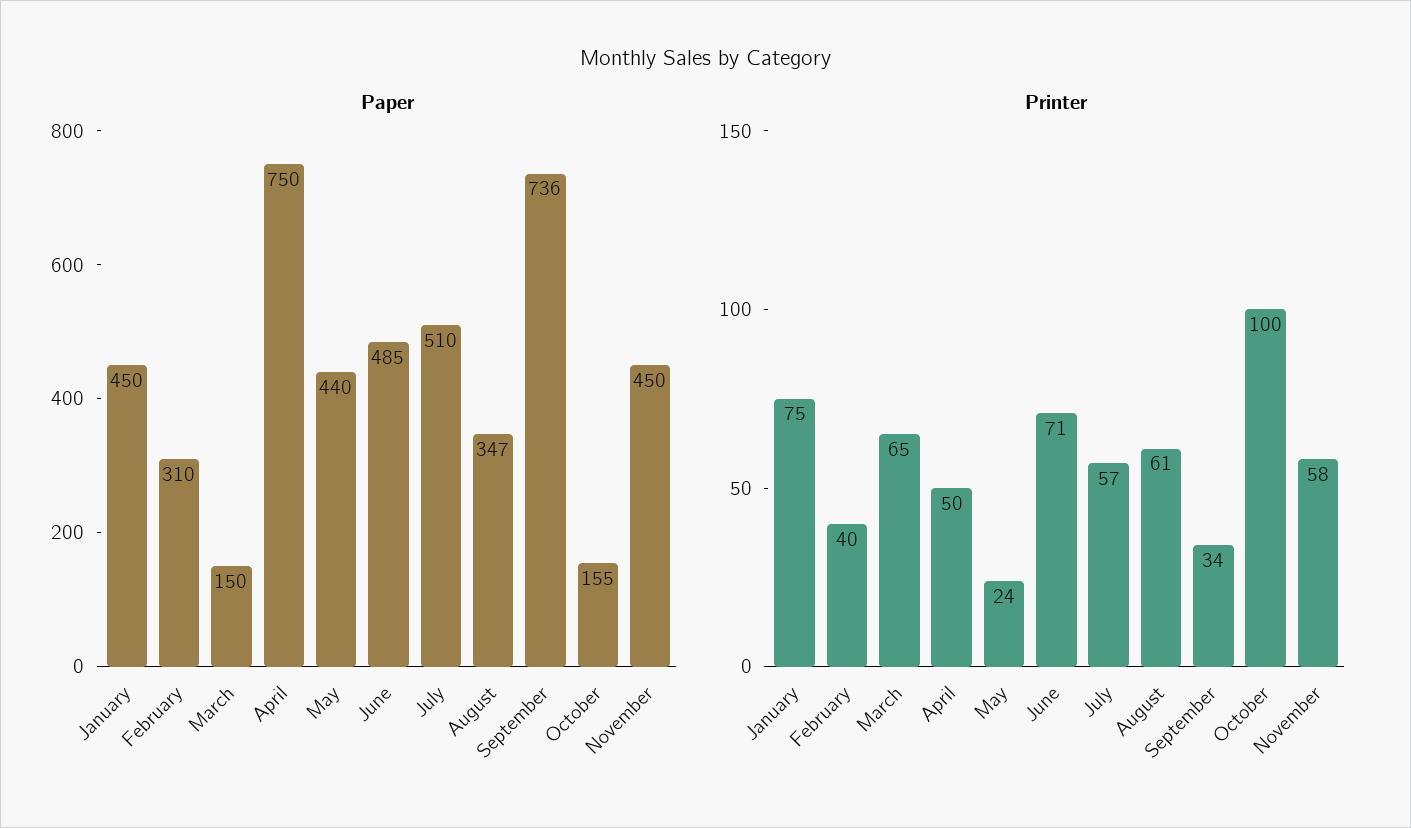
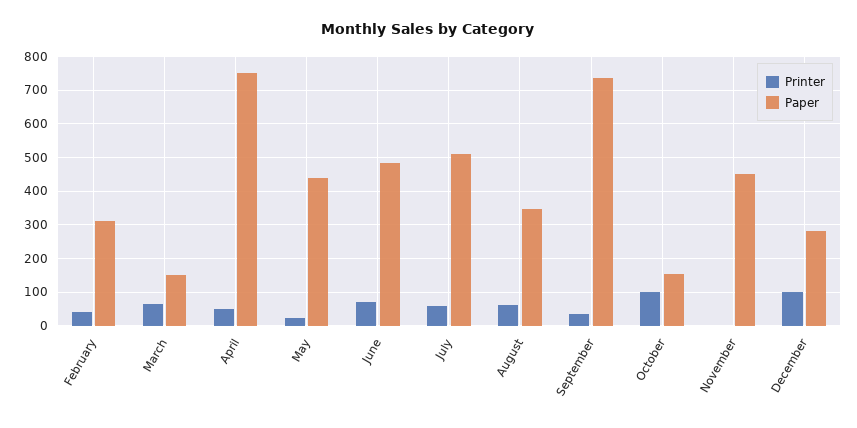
Paper, January: 450 -> none
Printer, January: 75 -> none
Printer, November: 58 -> 0
Printer, December: none -> 100
Paper, December: none -> 280

